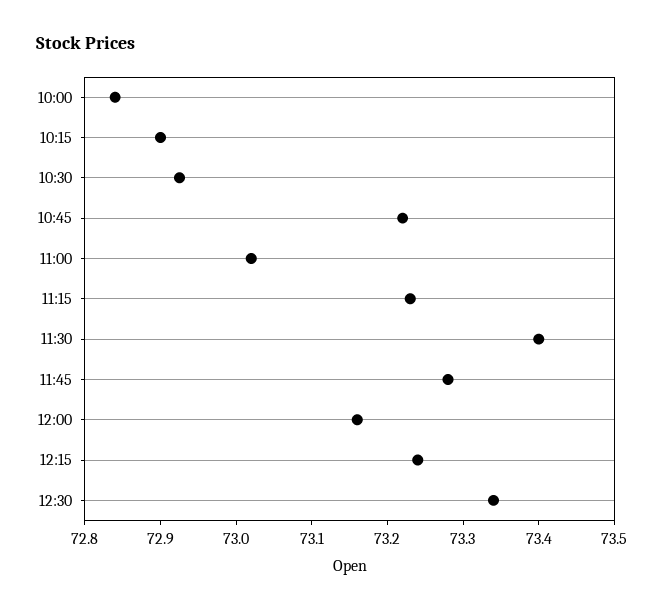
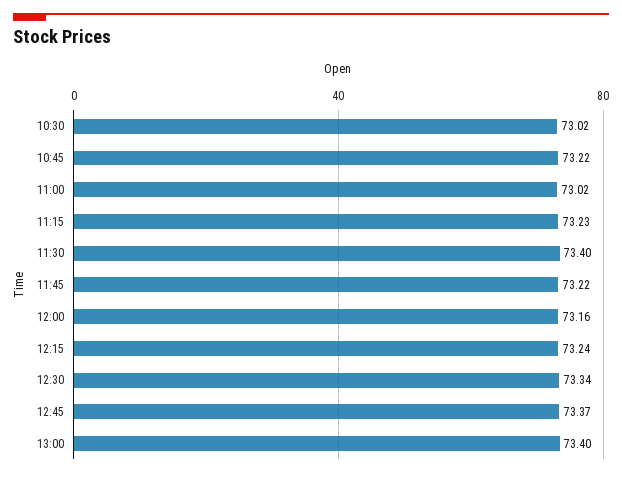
10:00: 72.84 -> none
10:15: 72.9 -> none
10:30: 72.92 -> 73.02
11:45: 73.28 -> 73.22
12:45: none -> 73.37
13:00: none -> 73.4

